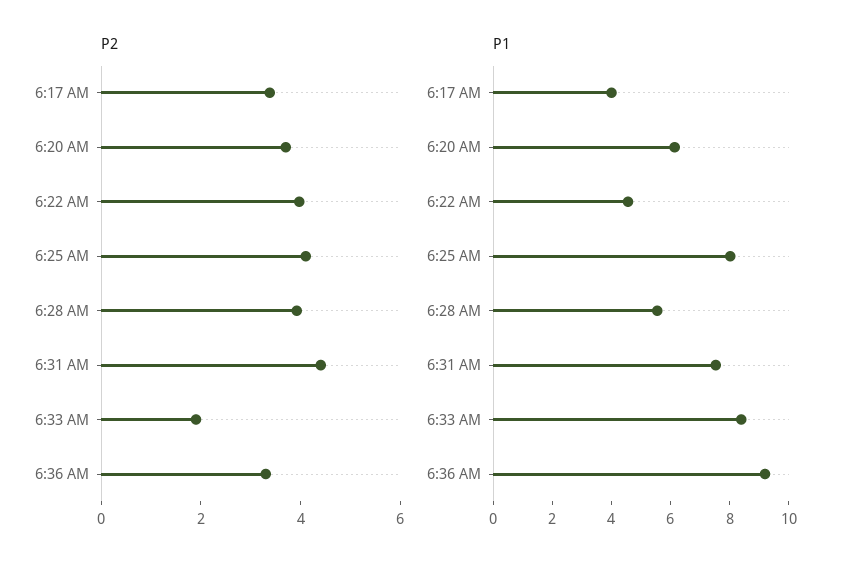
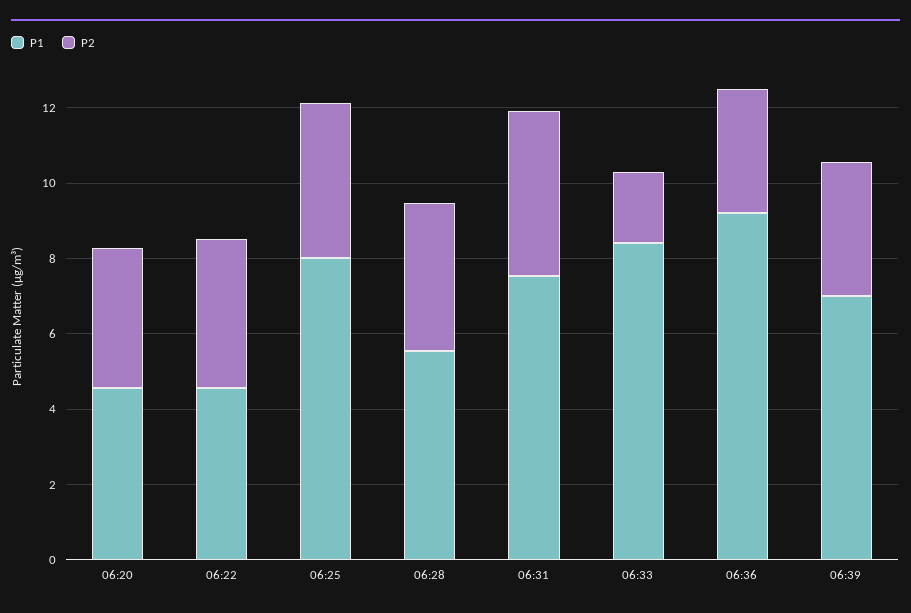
P2, 6:17 AM: 3.5 -> none
P1, 6:17 AM: 4 -> none
P1, 6:20 AM: 6 -> 4.5
P1, 06:39: none -> 7
P2, 06:39: none -> 3.5

